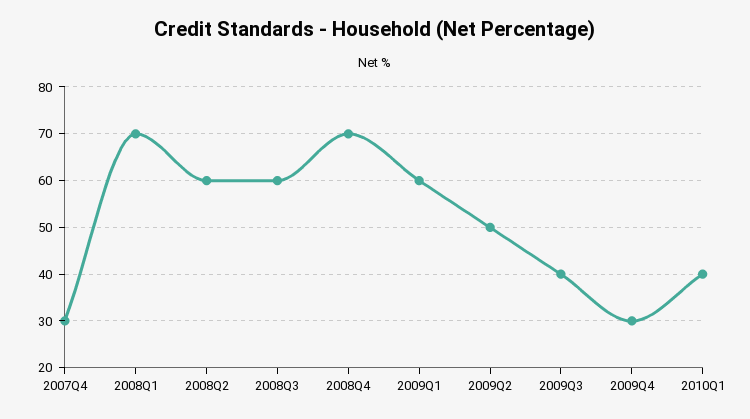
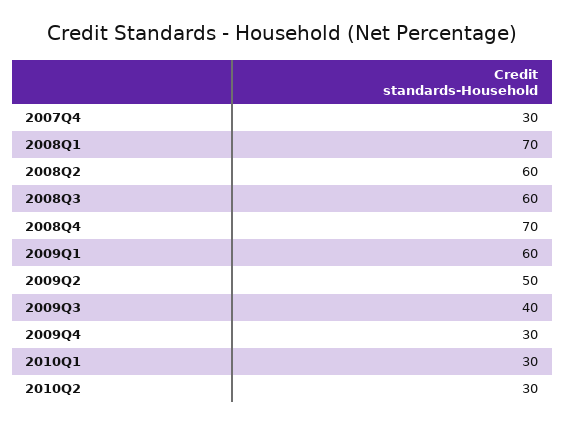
2010Q1: 40 -> 30
2010Q2: none -> 30

